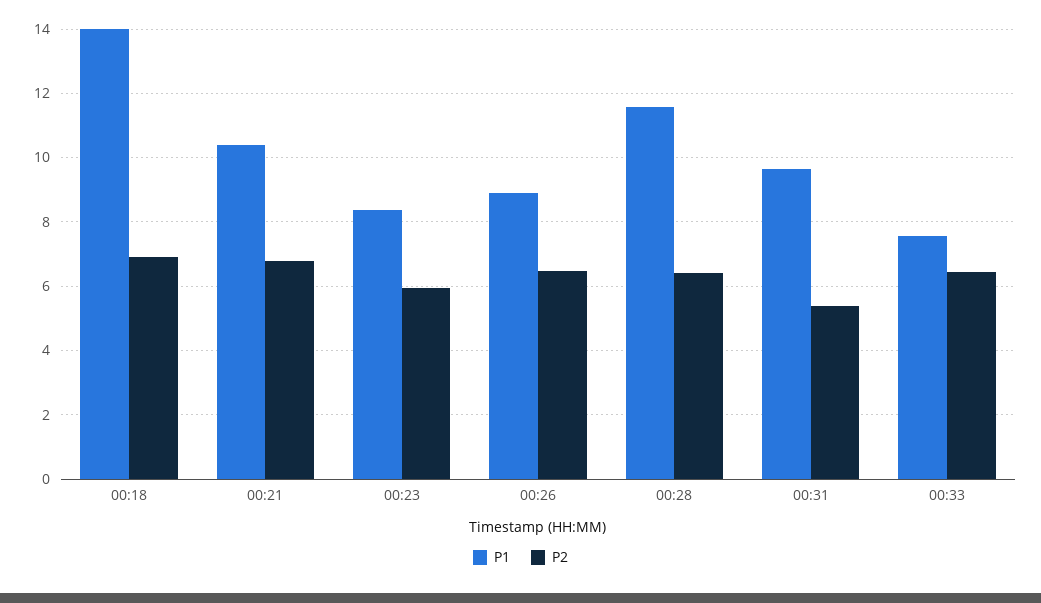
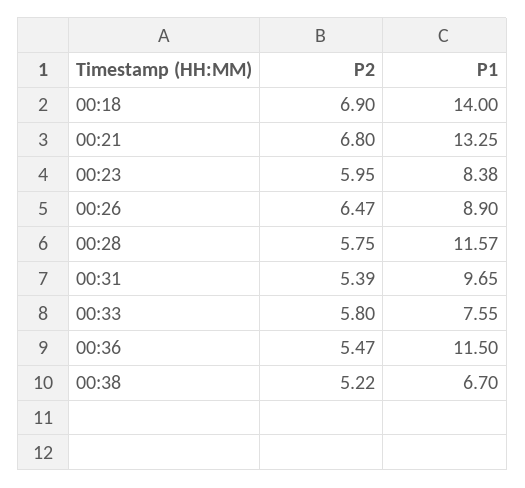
P1, 00:21: 10.4 -> 13.25
P2, 00:28: 6.4 -> 5.75
P2, 00:33: 6.4 -> 5.8
P2, 00:36: none -> 5.47
P1, 00:36: none -> 11.5
P2, 00:38: none -> 5.22
P1, 00:38: none -> 6.7

